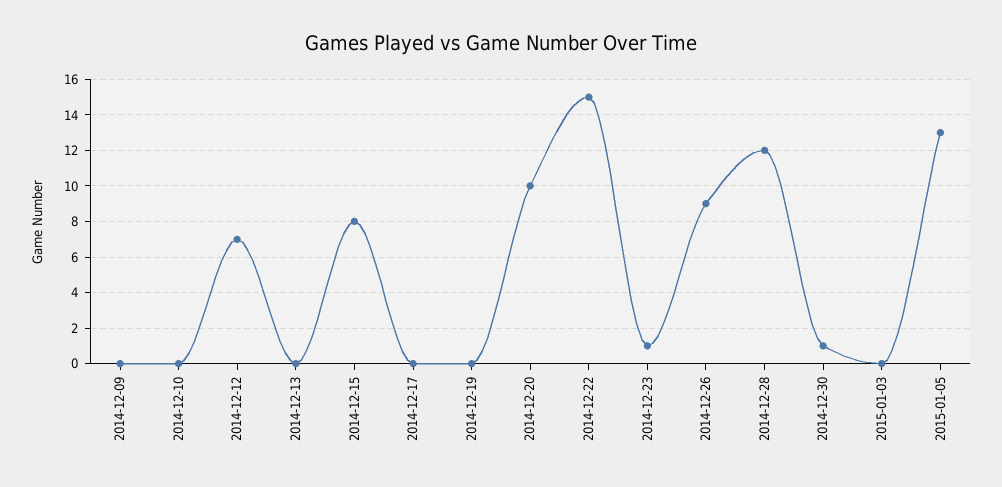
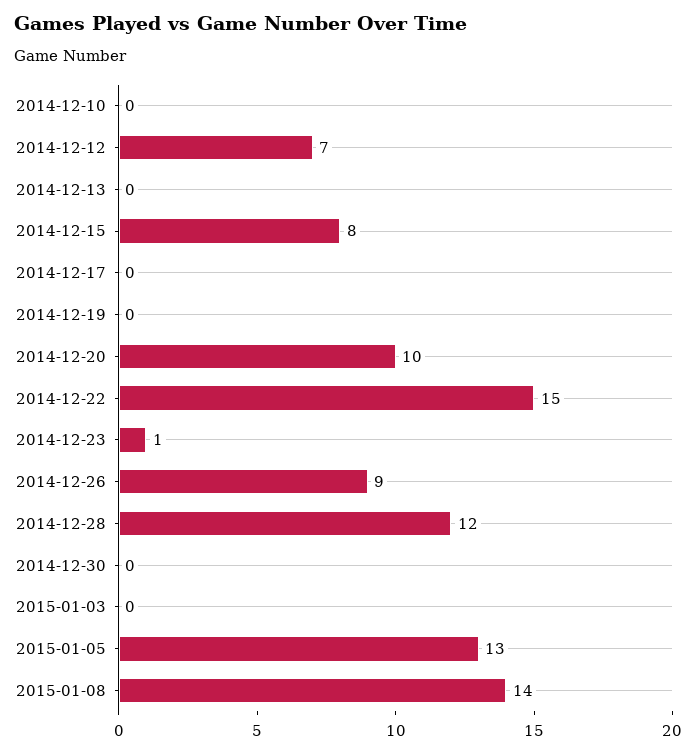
2014-12-09: 0 -> none
2014-12-30: 1 -> 0
2015-01-08: none -> 14

